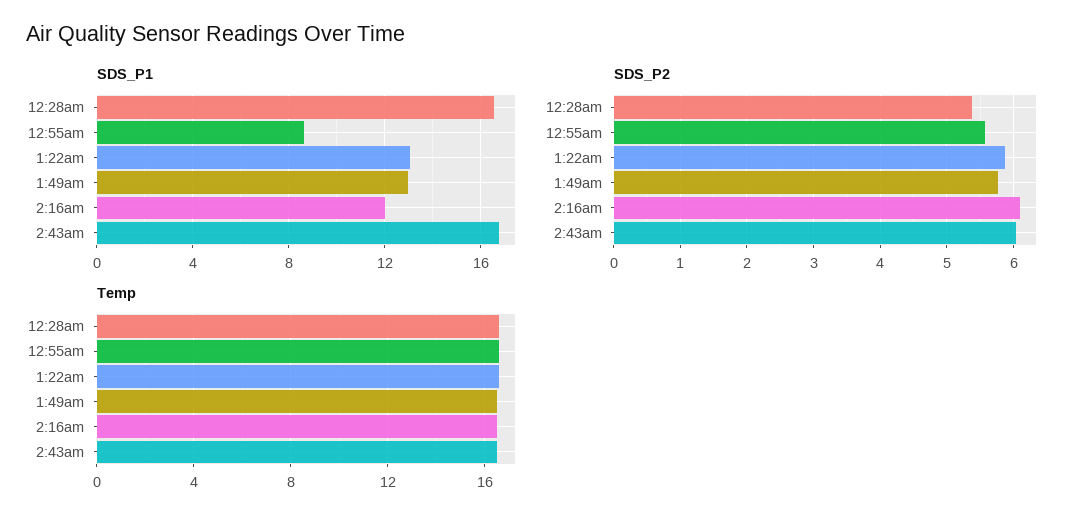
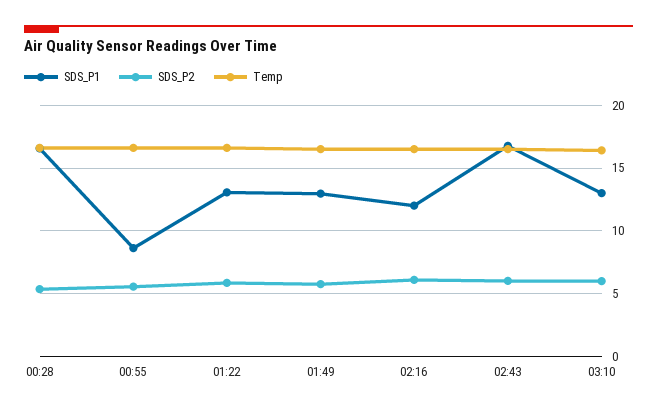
SDS_P1, 03:10: none -> 13
SDS_P2, 03:10: none -> 6
Temp, 03:10: none -> 16.5

